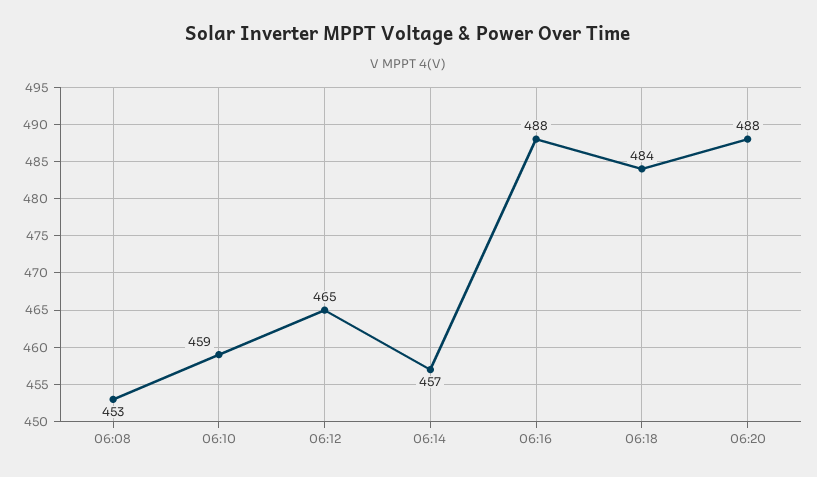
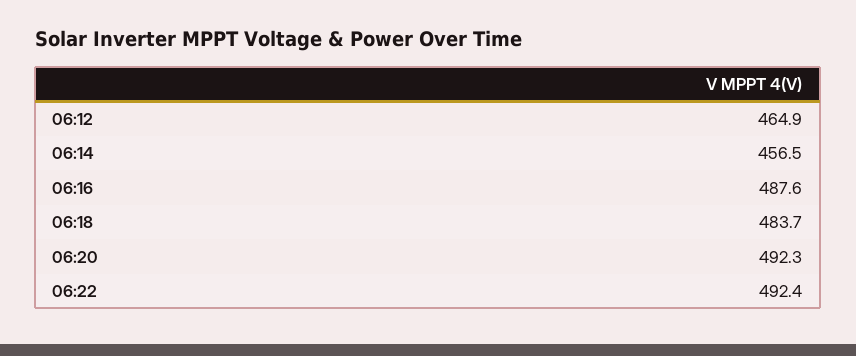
06:08: 453 -> none
06:10: 459 -> none
06:20: 488 -> 492.3
06:22: none -> 492.4

